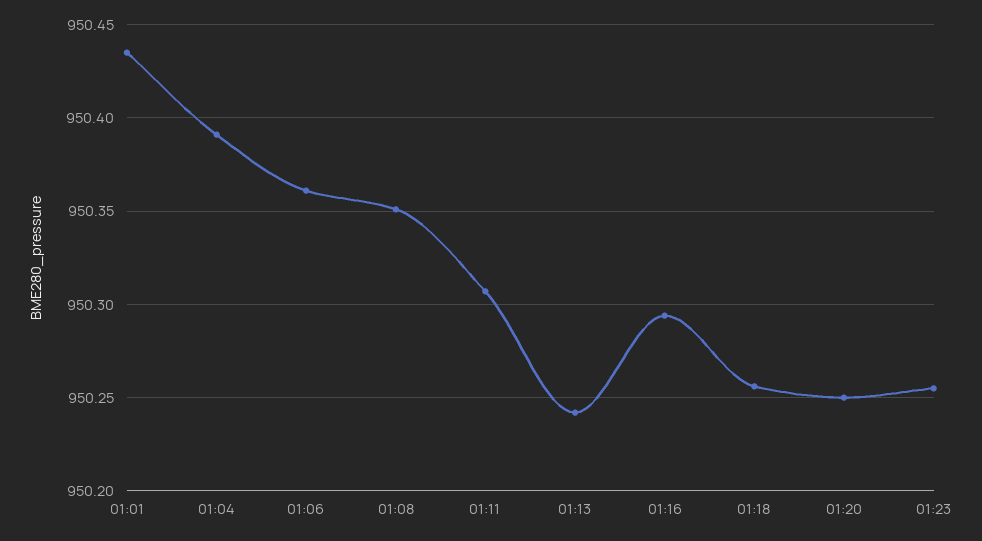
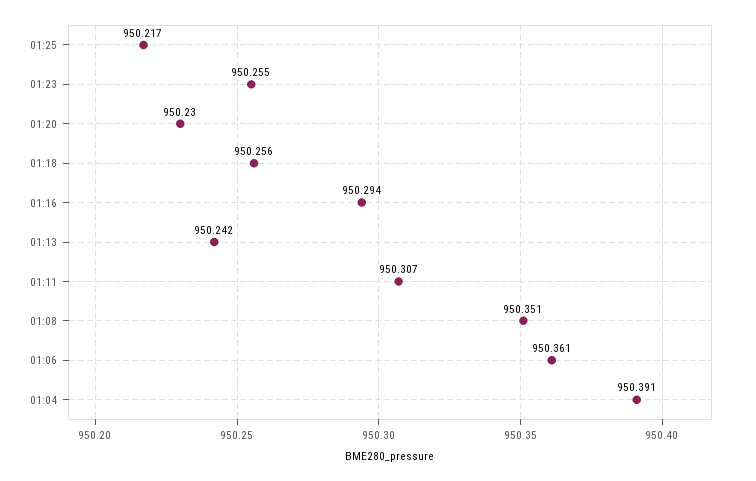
01:01: 950.435 -> none
01:20: 950.25 -> 950.23
01:25: none -> 950.217

